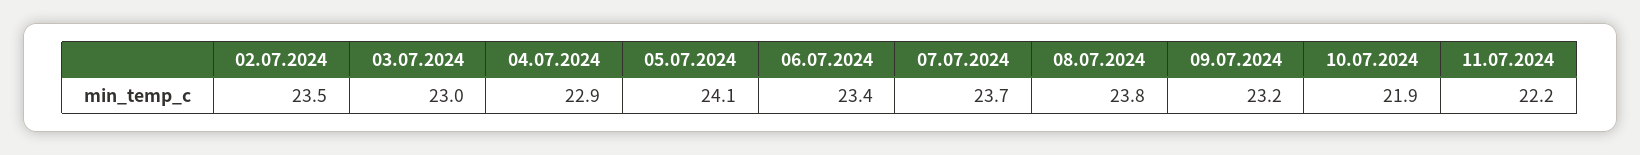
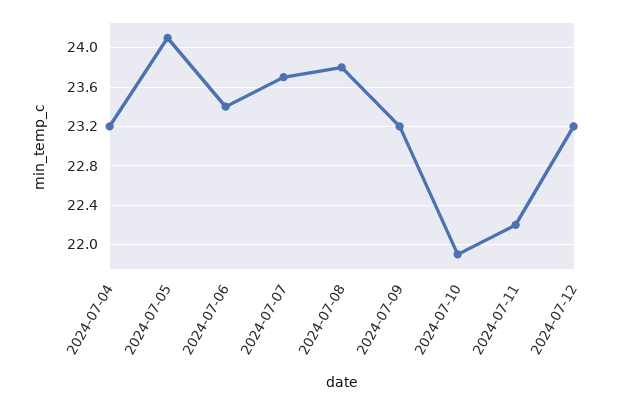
02.07.2024: 23.5 -> none
03.07.2024: 23 -> none
04.07.2024: 22.9 -> 23.2
2024-07-12: none -> 23.2

